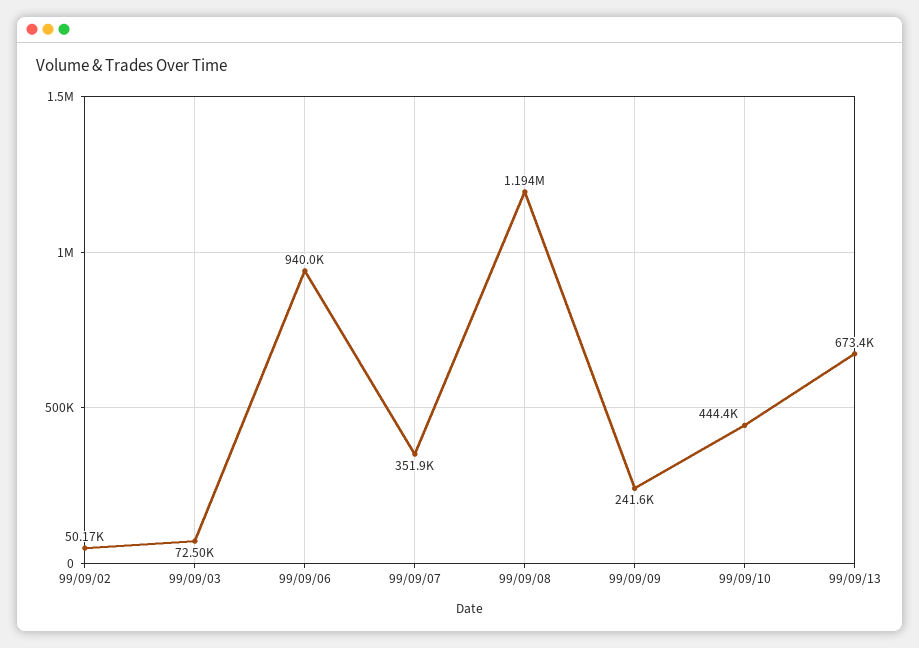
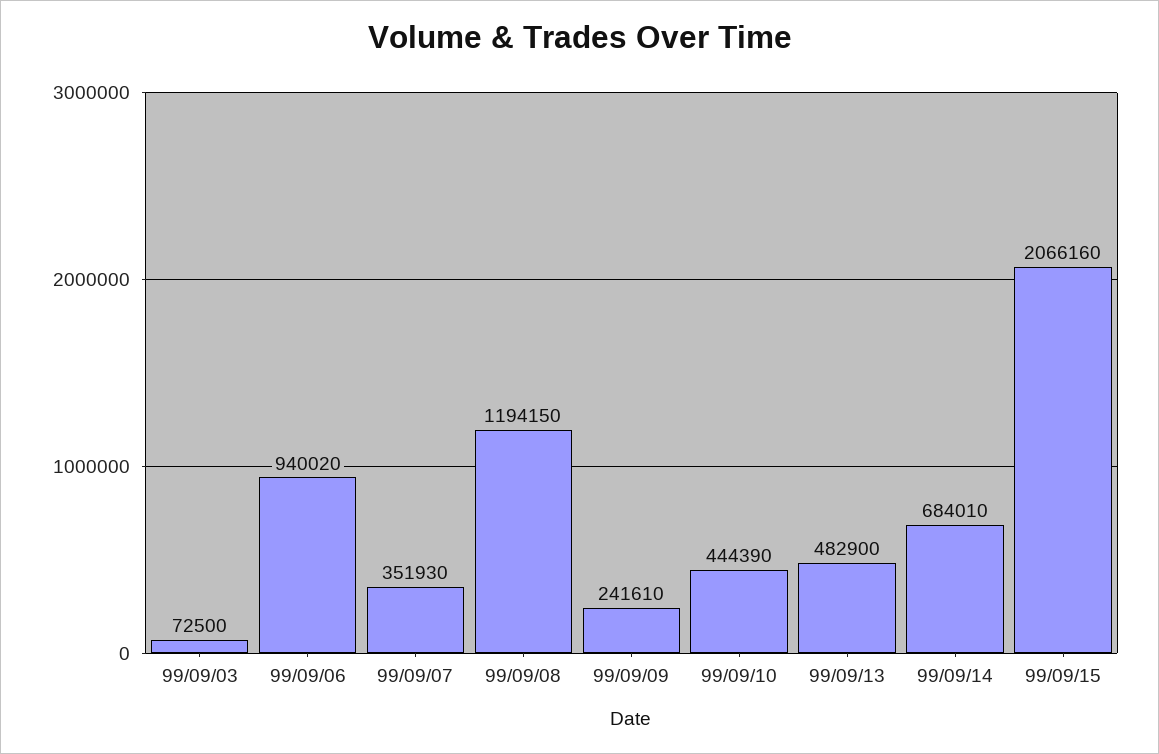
99/09/02: 50170 -> none
99/09/13: 673400 -> 482900
99/09/14: none -> 684010
99/09/15: none -> 2066160

